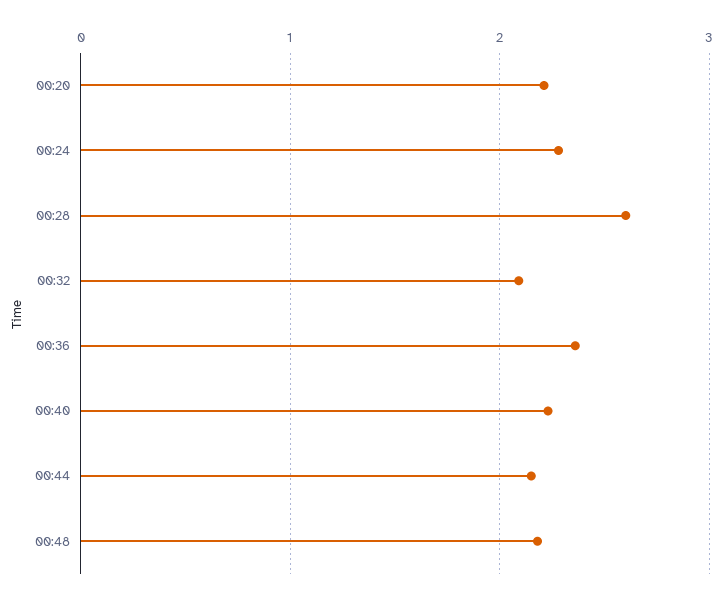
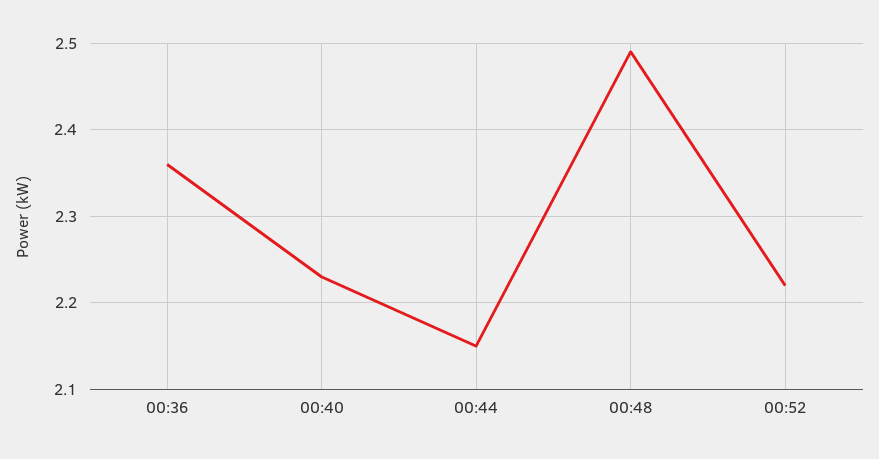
00:20: 2.2 -> none
00:24: 2.3 -> none
00:28: 2.6 -> none
00:32: 2.1 -> none
00:48: 2.2 -> 2.49
00:52: none -> 2.22

